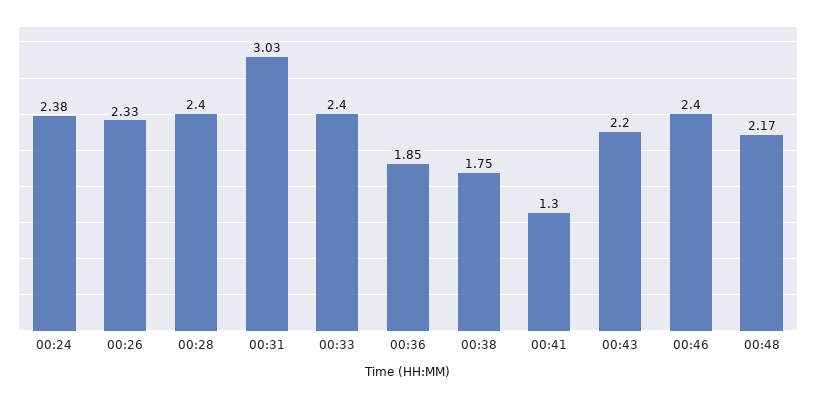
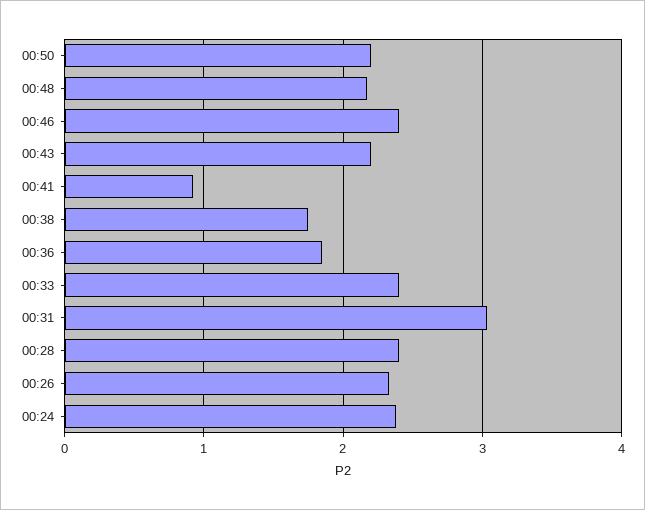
00:41: 1.3 -> 0.9
00:50: none -> 2.2

